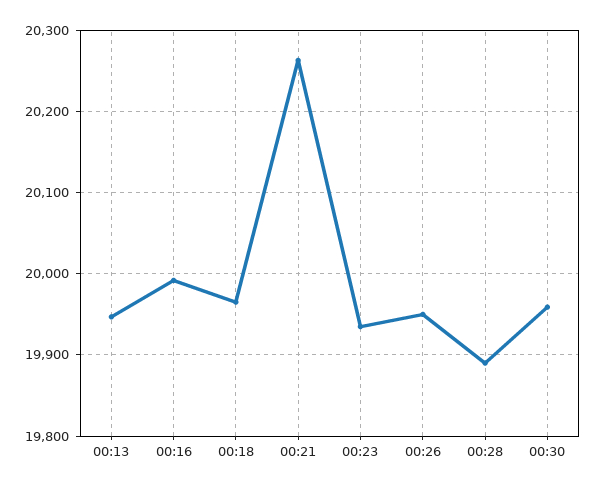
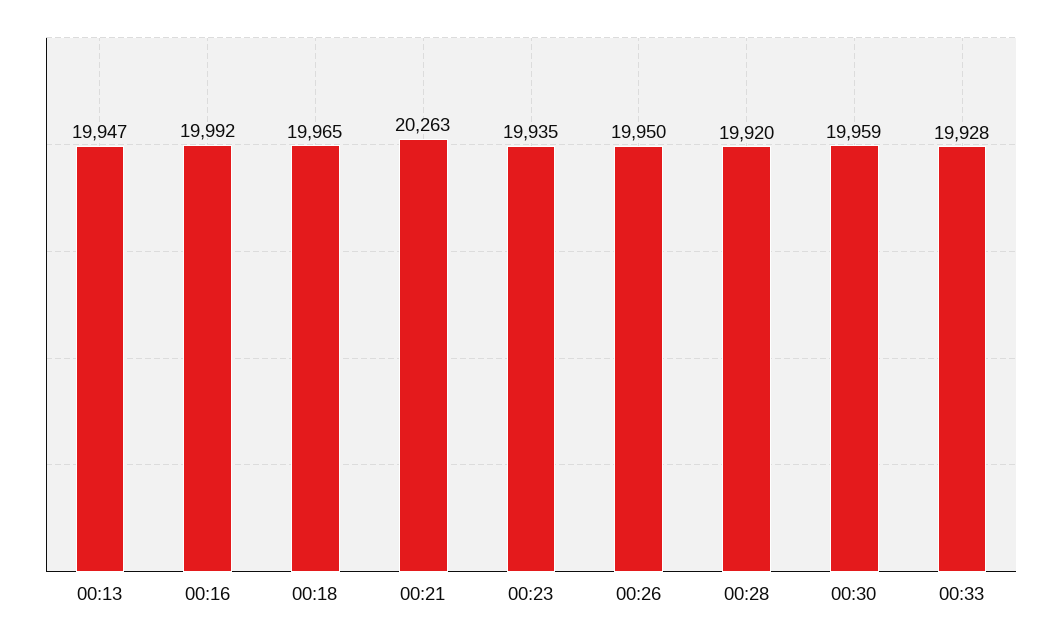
00:28: 19890 -> 19920
00:33: none -> 19928

